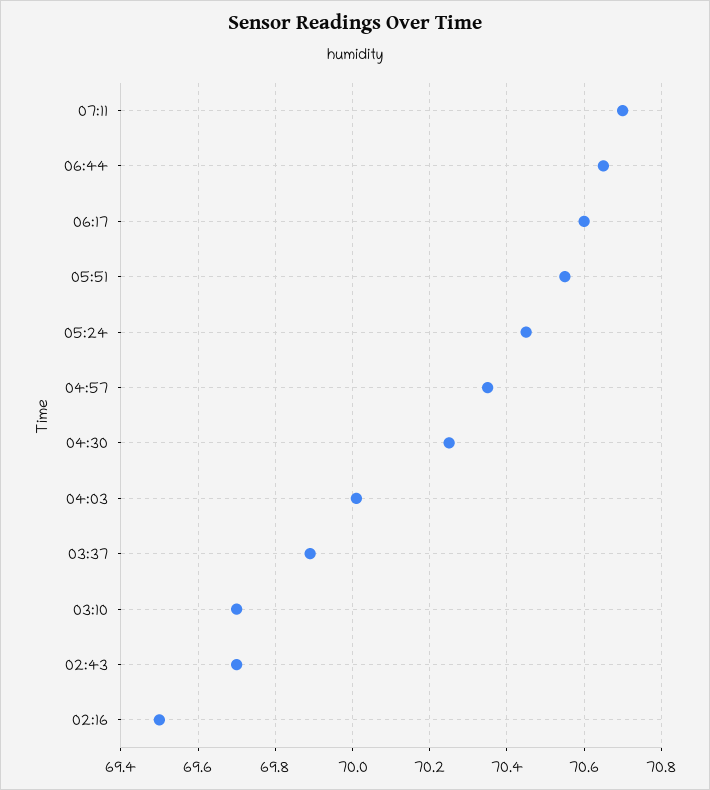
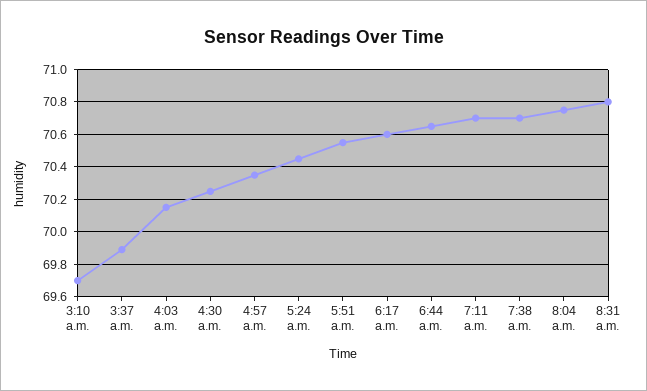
04:03: 70 -> 70.15
02:43: 69.7 -> none
02:16: 69.5 -> none
7:38 a.m.: none -> 70.7
8:04 a.m.: none -> 70.75
8:31 a.m.: none -> 70.8

